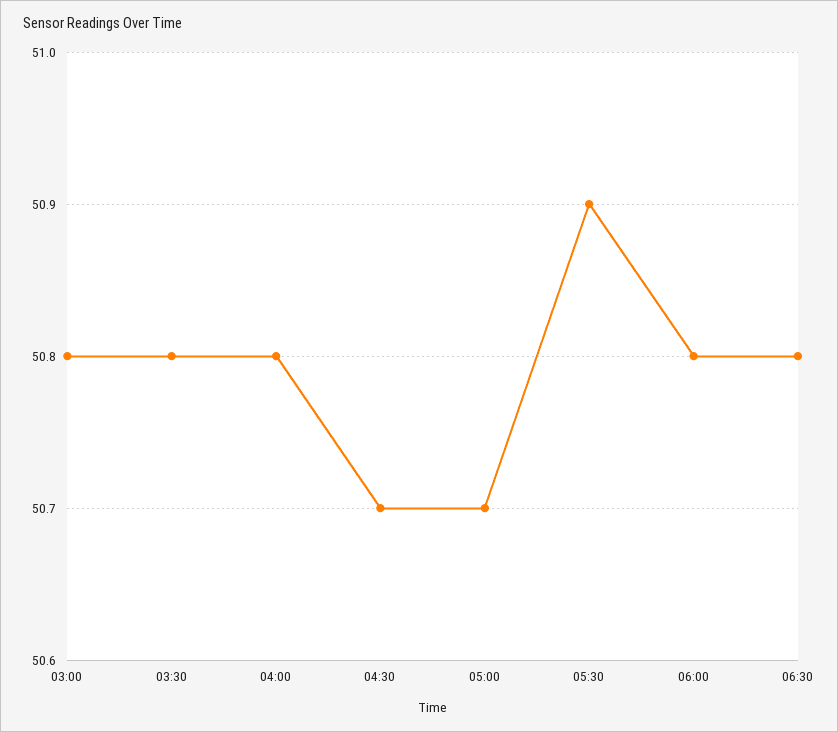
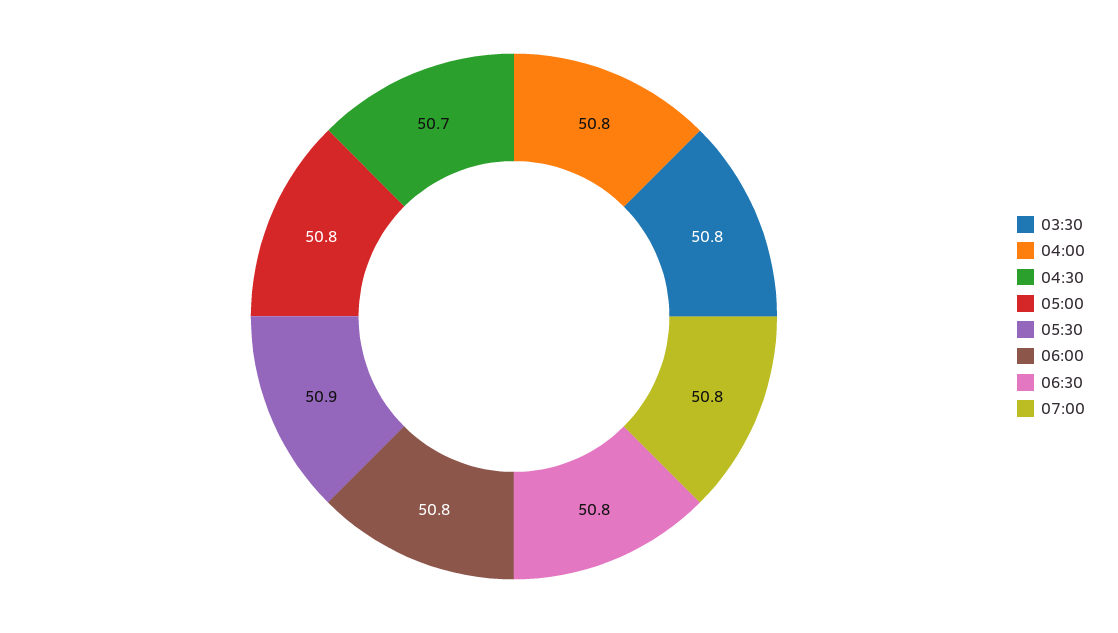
03:00: 50.8 -> none
05:00: 50.7 -> 50.8
07:00: none -> 50.8

